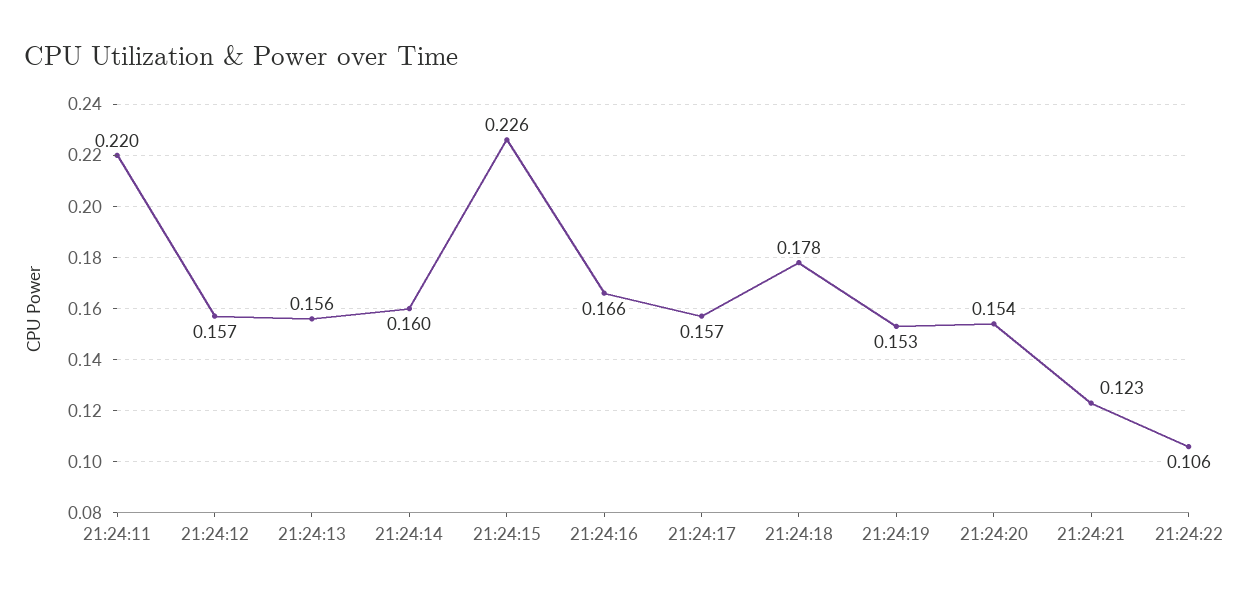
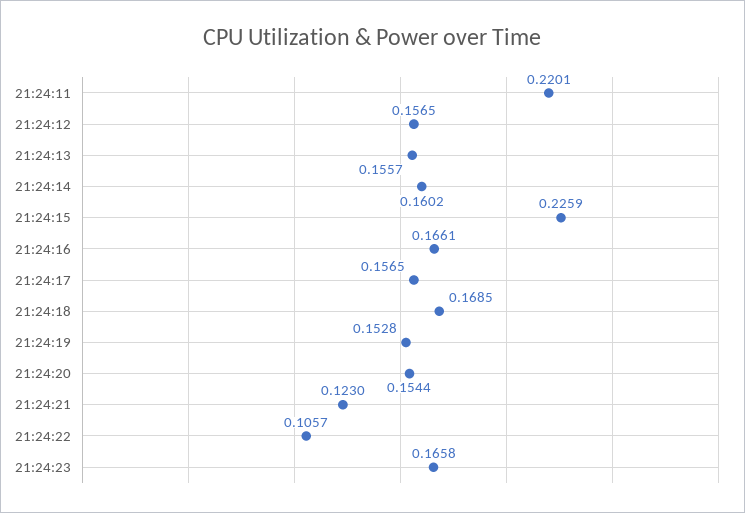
21:24:18: 0.178 -> 0.1685
21:24:23: none -> 0.1658

